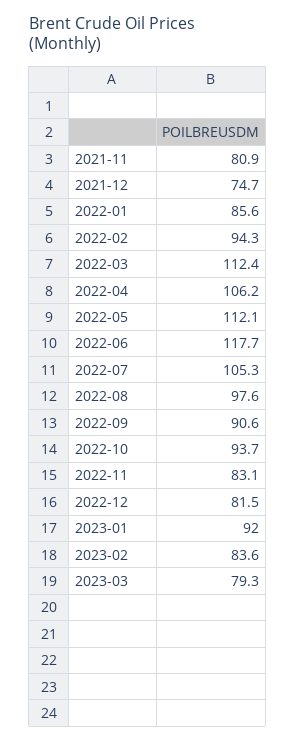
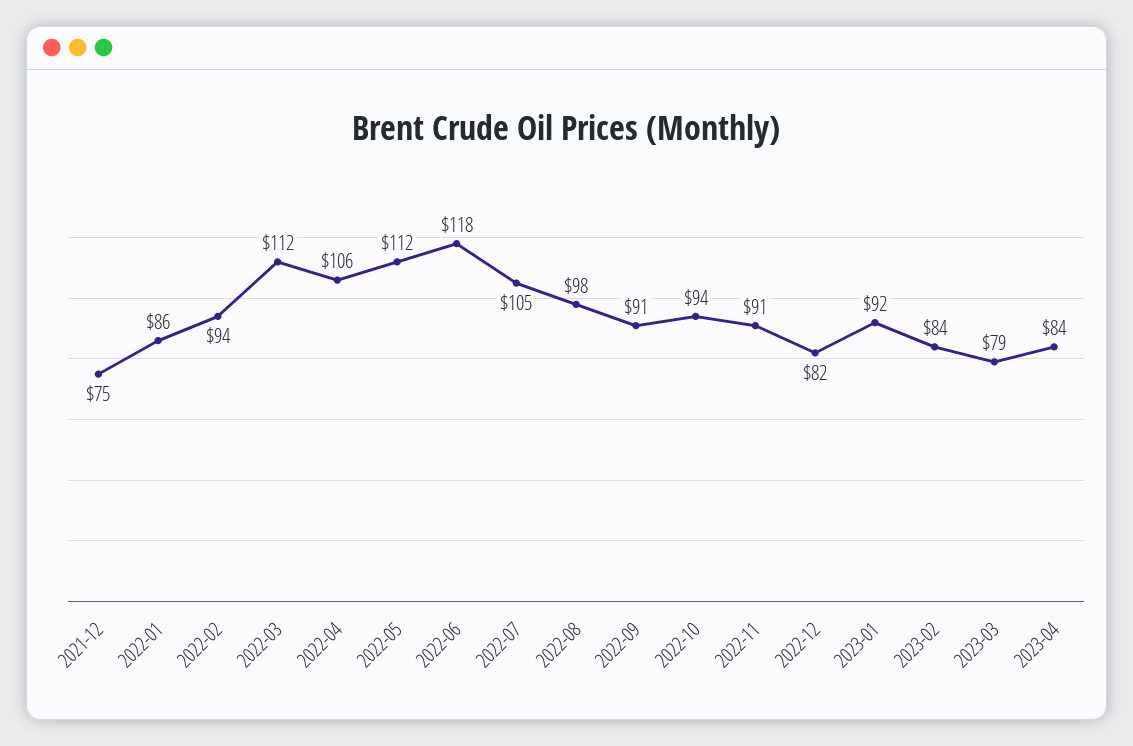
2021-11: 80.9 -> none
2022-11: 83.1 -> 91
2023-04: none -> 84

